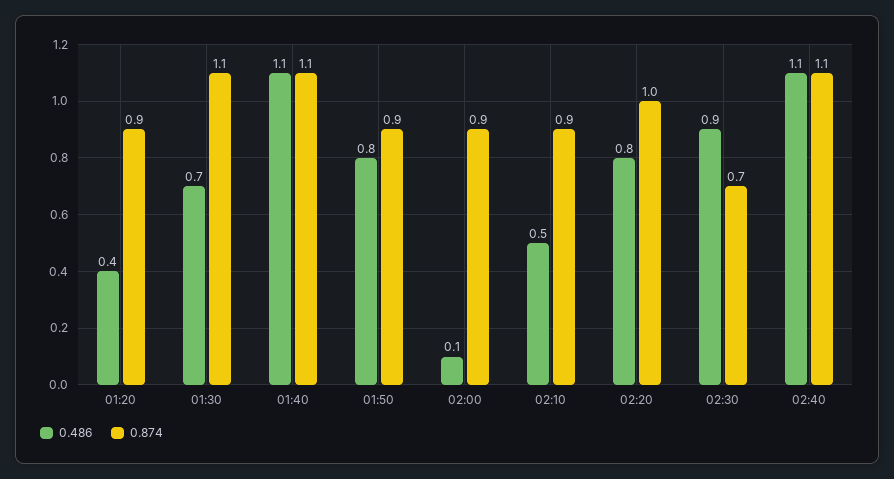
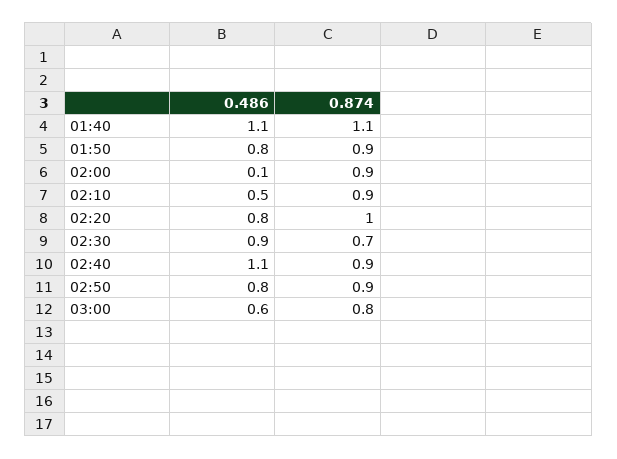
0.486, 01:20: 0.4 -> none
0.874, 01:20: 0.9 -> none
0.486, 01:30: 0.7 -> none
0.874, 01:30: 1.1 -> none
0.874, 02:40: 1.1 -> 0.9
0.486, 02:50: none -> 0.8
0.874, 02:50: none -> 0.9
0.486, 03:00: none -> 0.6
0.874, 03:00: none -> 0.8

